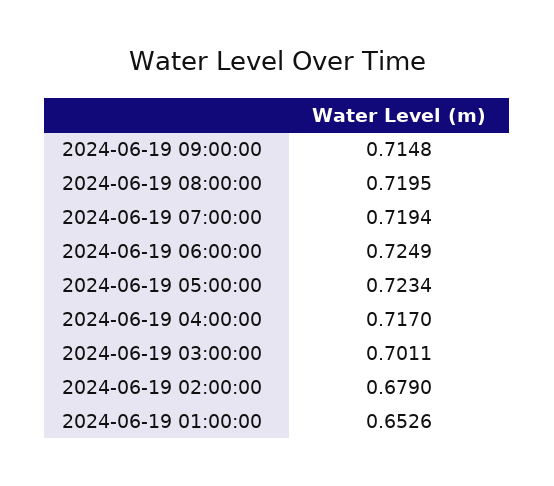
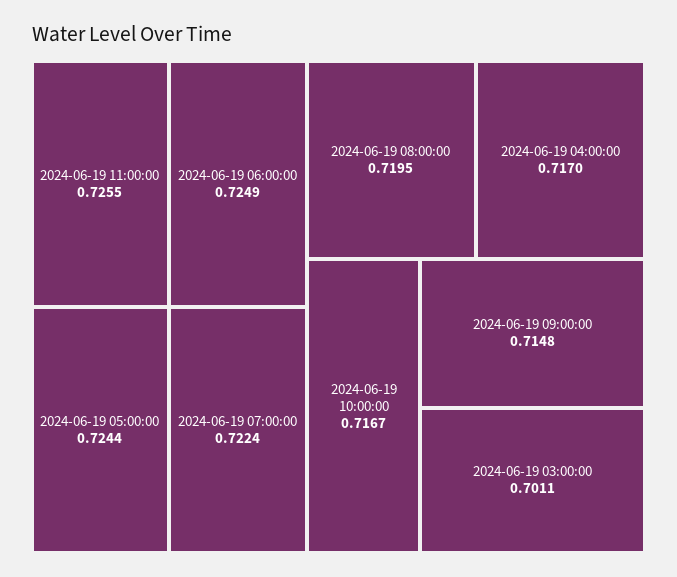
2024-06-19 07:00:00: 0.7194 -> 0.7224
2024-06-19 05:00:00: 0.7234 -> 0.7244
2024-06-19 02:00:00: 0.679 -> none
2024-06-19 01:00:00: 0.6526 -> none
2024-06-19 11:00:00: none -> 0.7255
2024-06-19 10:00:00: none -> 0.7167

